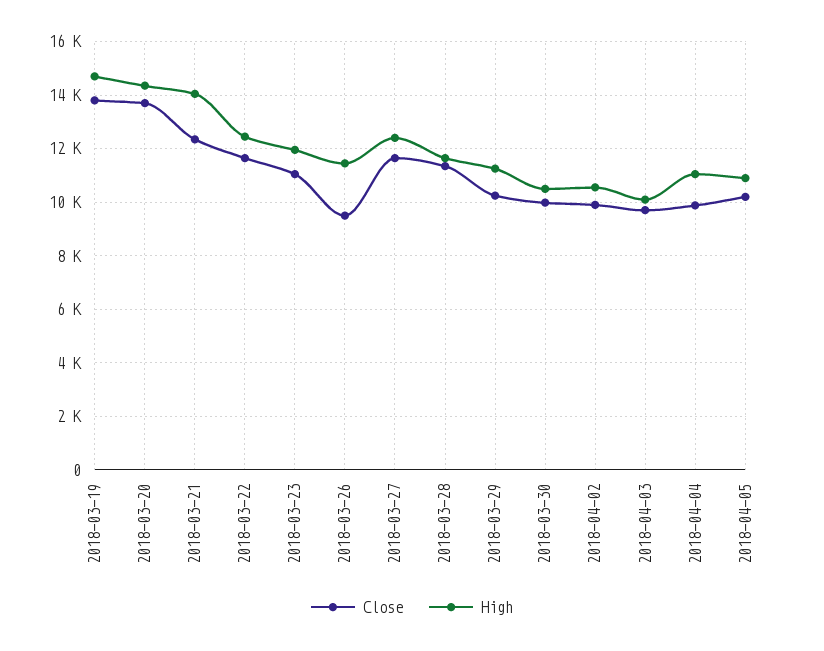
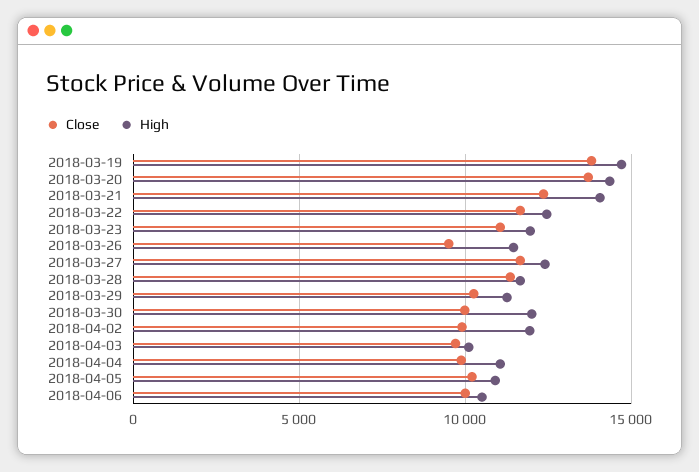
High, 2018-03-30: 10500 -> 12000
High, 2018-04-02: 10500 -> 12000
Close, 2018-04-06: none -> 10000
High, 2018-04-06: none -> 10500

